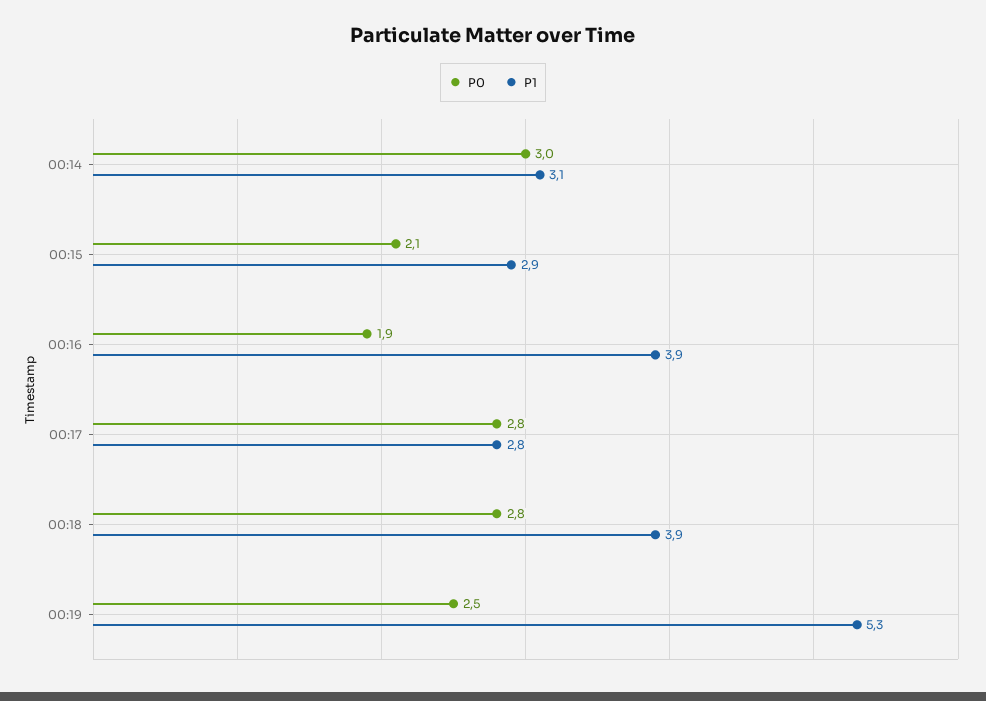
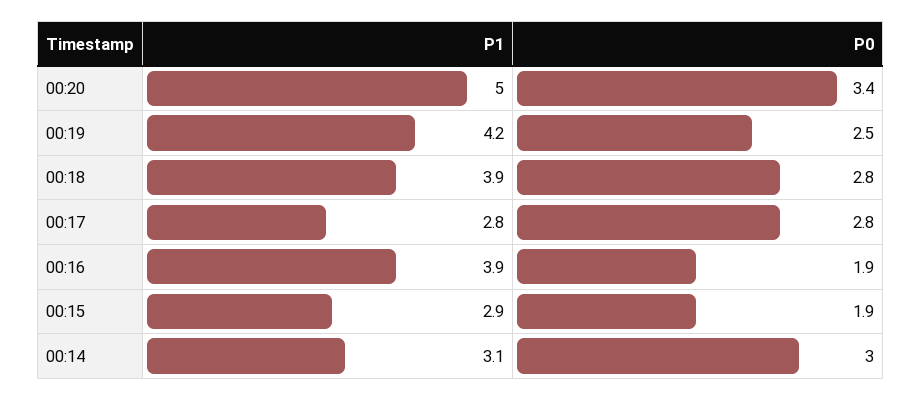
P0, 00:15: 2.1 -> 1.9
P1, 00:19: 5.3 -> 4.2
P1, 00:20: none -> 5
P0, 00:20: none -> 3.4

